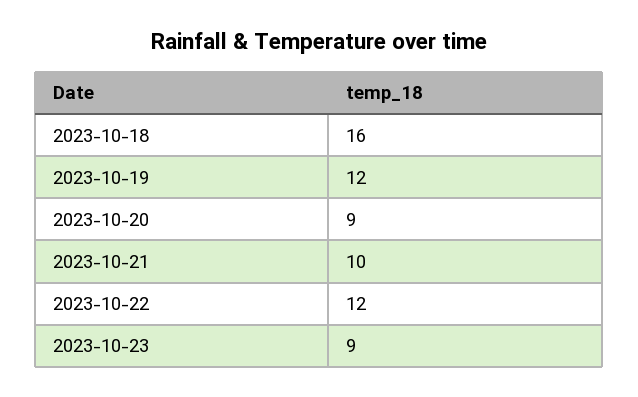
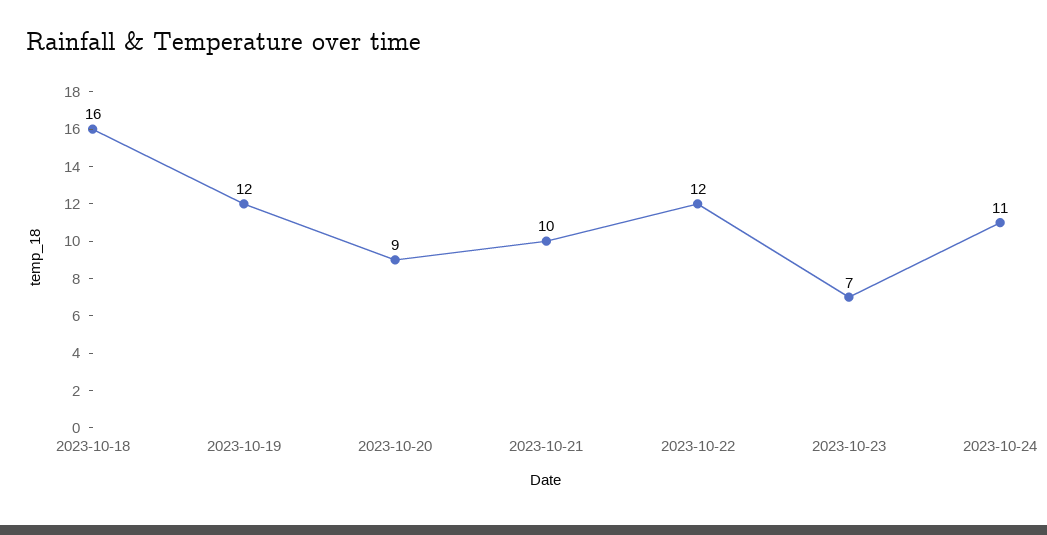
2023-10-23: 9 -> 7
2023-10-24: none -> 11

